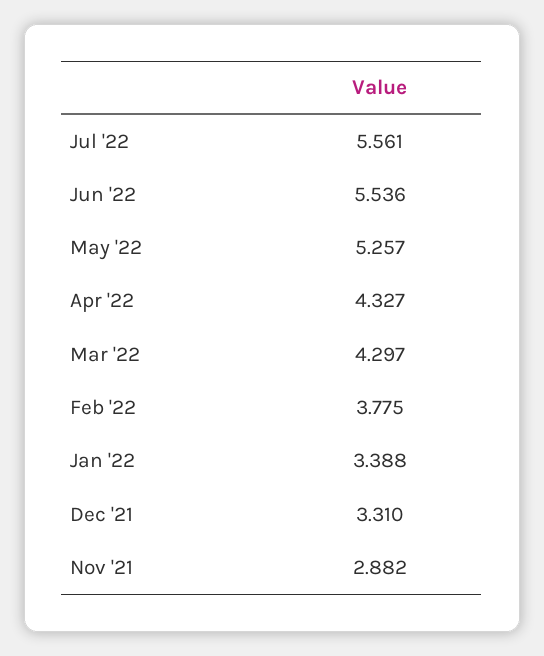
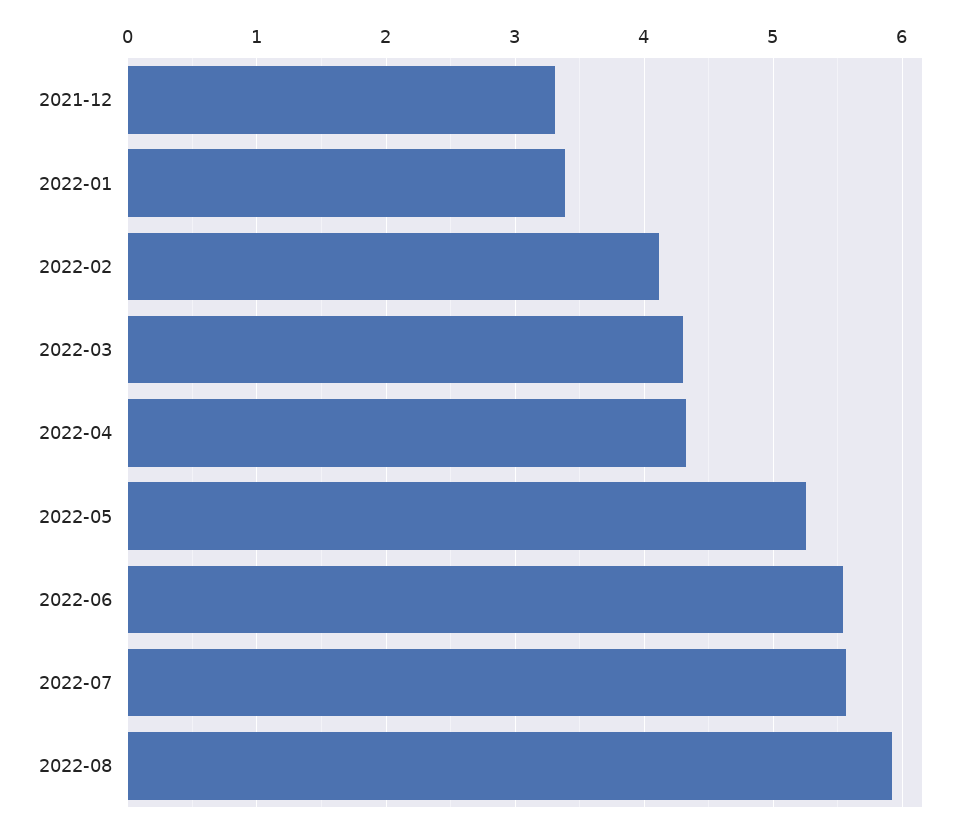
Feb '22: 3.775 -> 4.1
Nov '21: 2.882 -> none
2022-08: none -> 5.9

